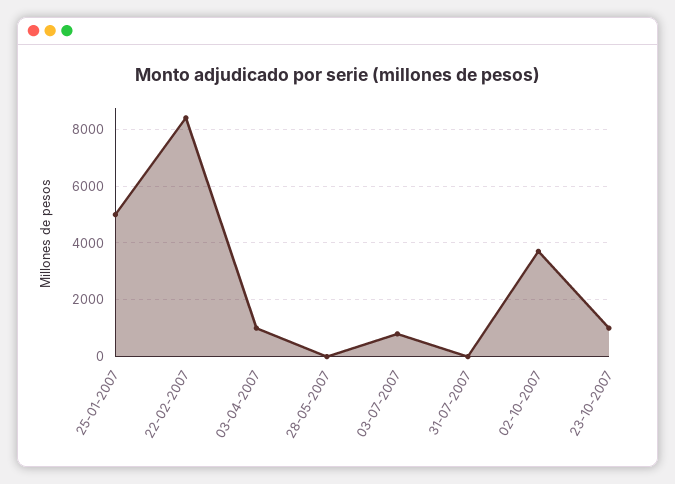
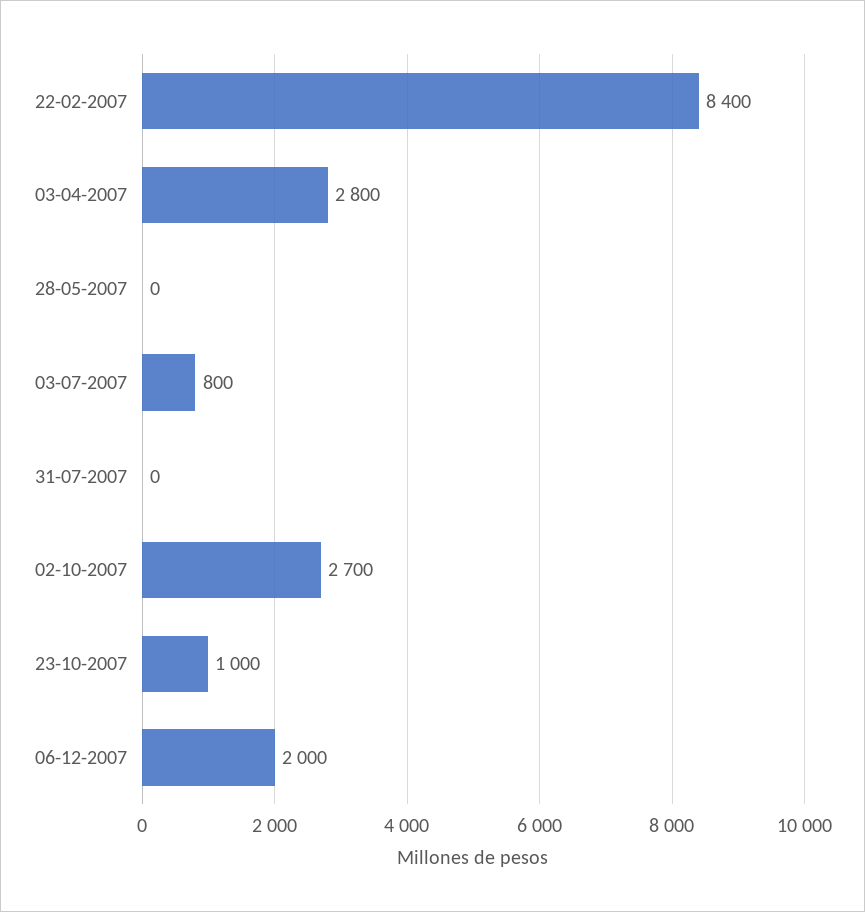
25-01-2007: 5000 -> none
03-04-2007: 1000 -> 2800
02-10-2007: 3750 -> 2700
06-12-2007: none -> 2000

